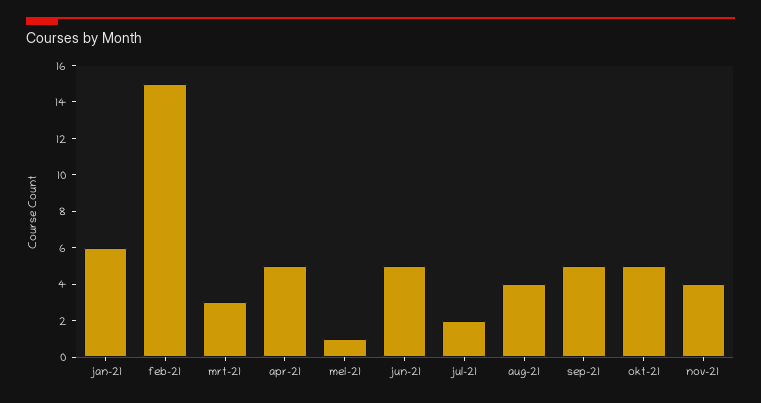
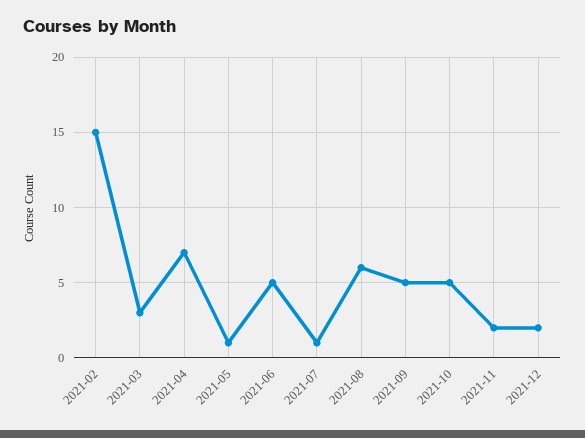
jan-21: 6 -> none
apr-21: 5 -> 7
jul-21: 2 -> 1
aug-21: 4 -> 6
nov-21: 4 -> 2
2021-12: none -> 2

